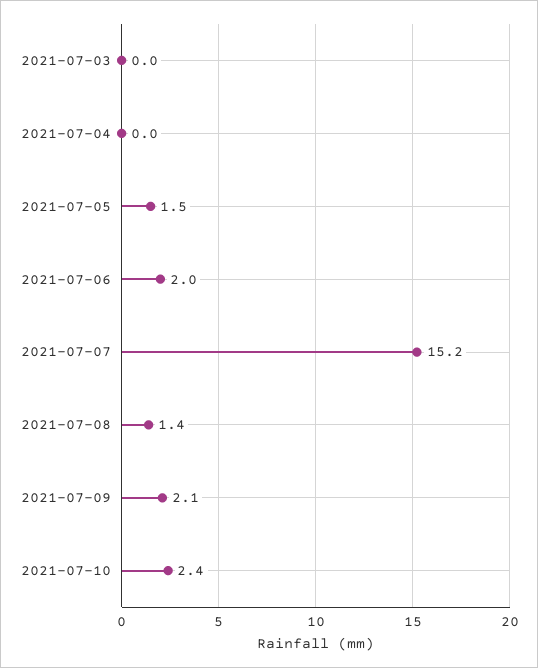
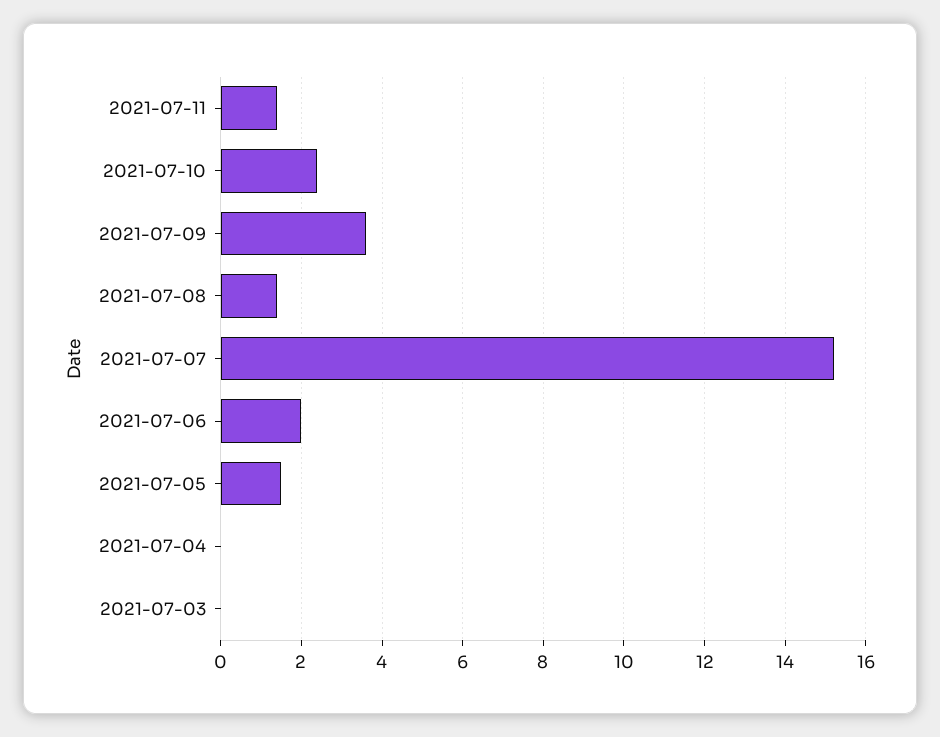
2021-07-09: 2.1 -> 3.5
2021-07-11: none -> 1.5

